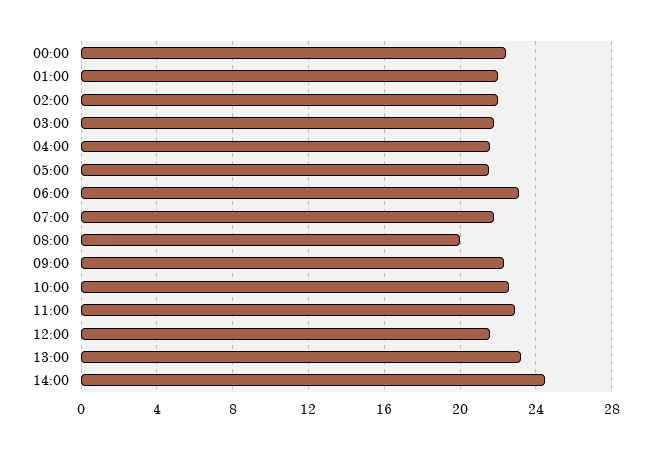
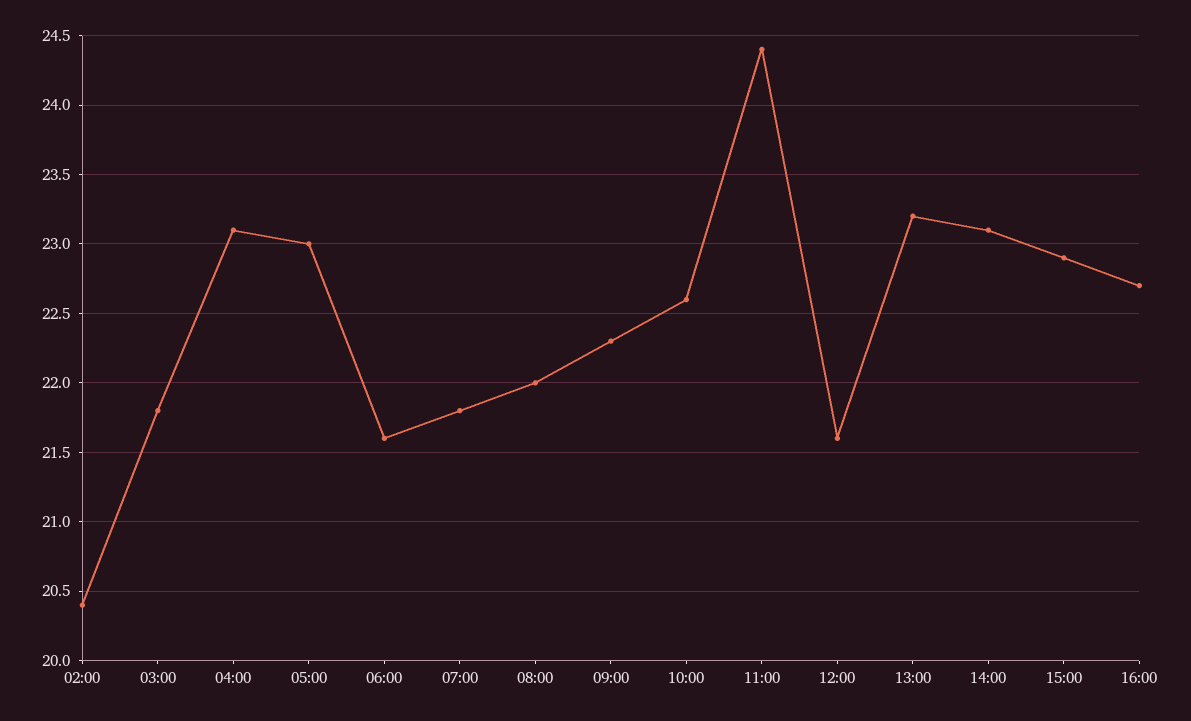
00:00: 22.5 -> none
01:00: 22 -> none
02:00: 22 -> 20.4
04:00: 21.5 -> 23.1
05:00: 21.5 -> 23
06:00: 23 -> 21.6
08:00: 20 -> 22
11:00: 23 -> 24.4
14:00: 24.5 -> 23.1
15:00: none -> 22.9
16:00: none -> 22.7

